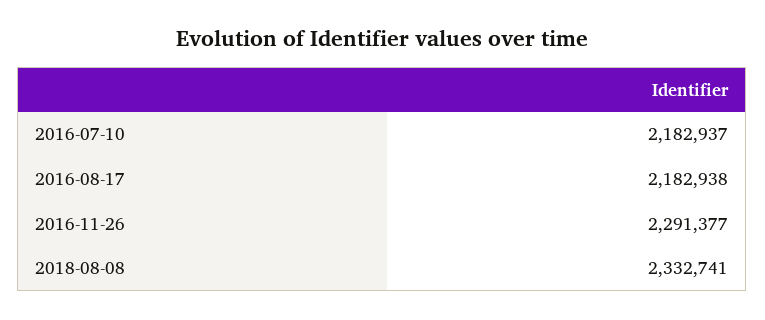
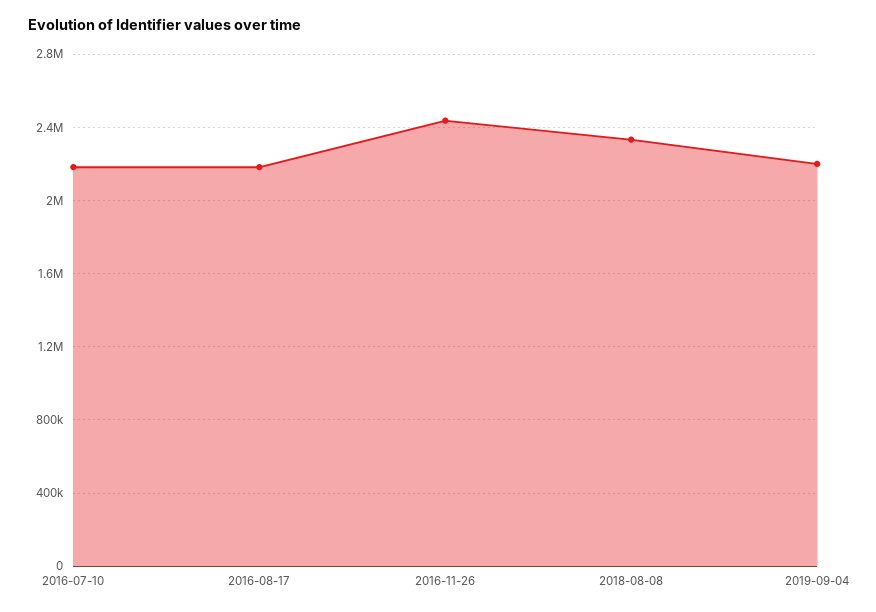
2016-11-26: 2291377 -> 2450000
2019-09-04: none -> 2200000

